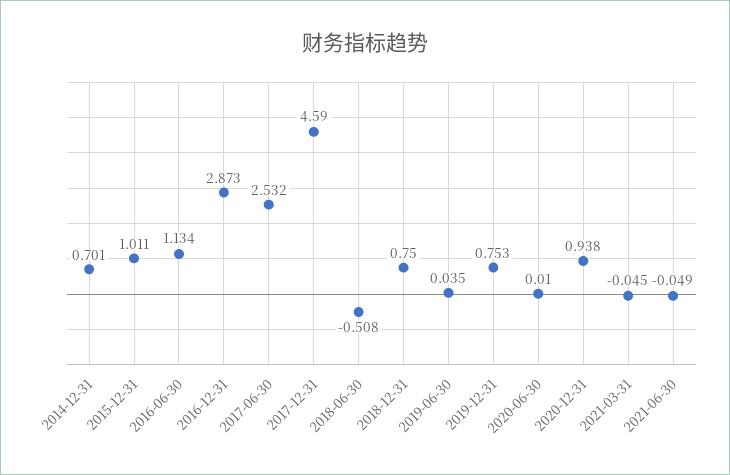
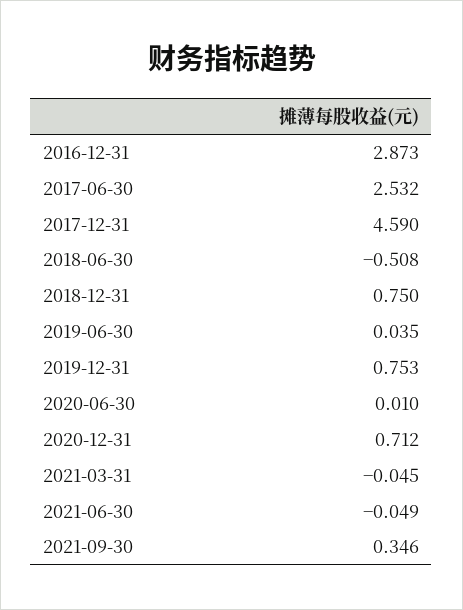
2014-12-31: 0.701 -> none
2015-12-31: 1.011 -> none
2016-06-30: 1.134 -> none
2020-12-31: 0.938 -> 0.712
2021-09-30: none -> 0.346

